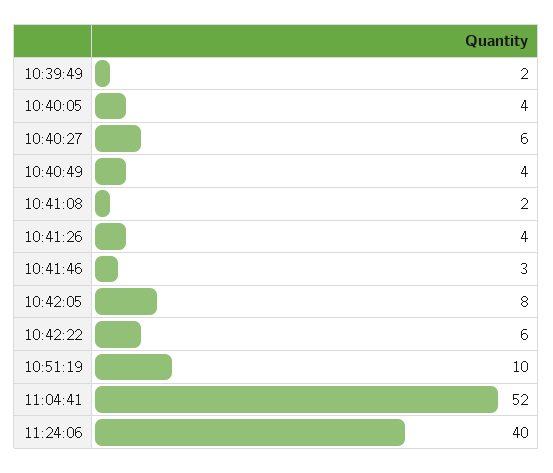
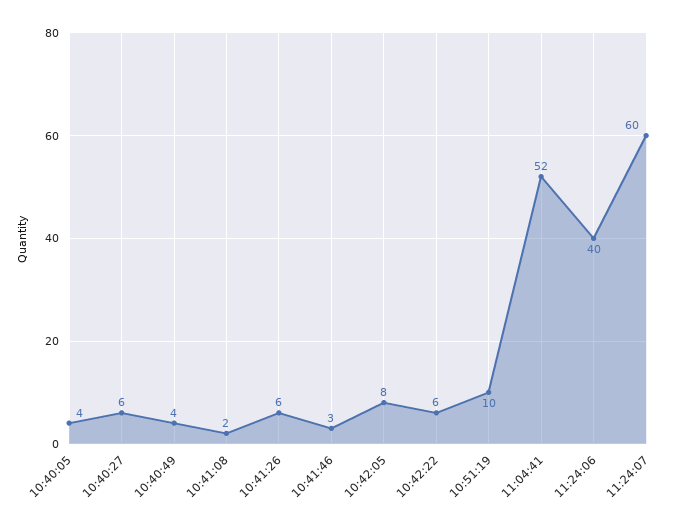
10:39:49: 2 -> none
10:41:26: 4 -> 6
11:24:07: none -> 60

